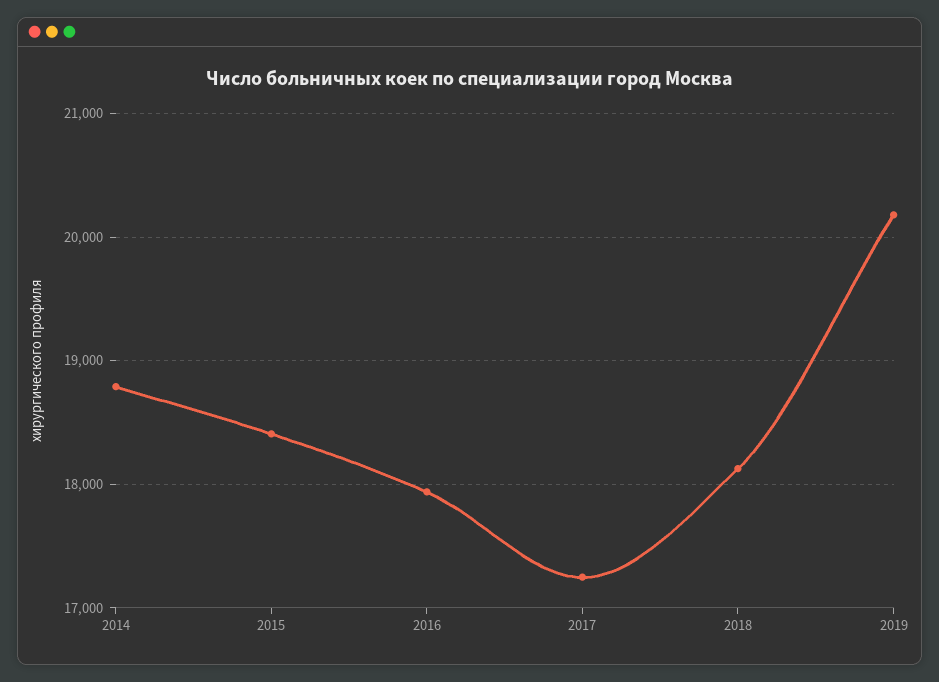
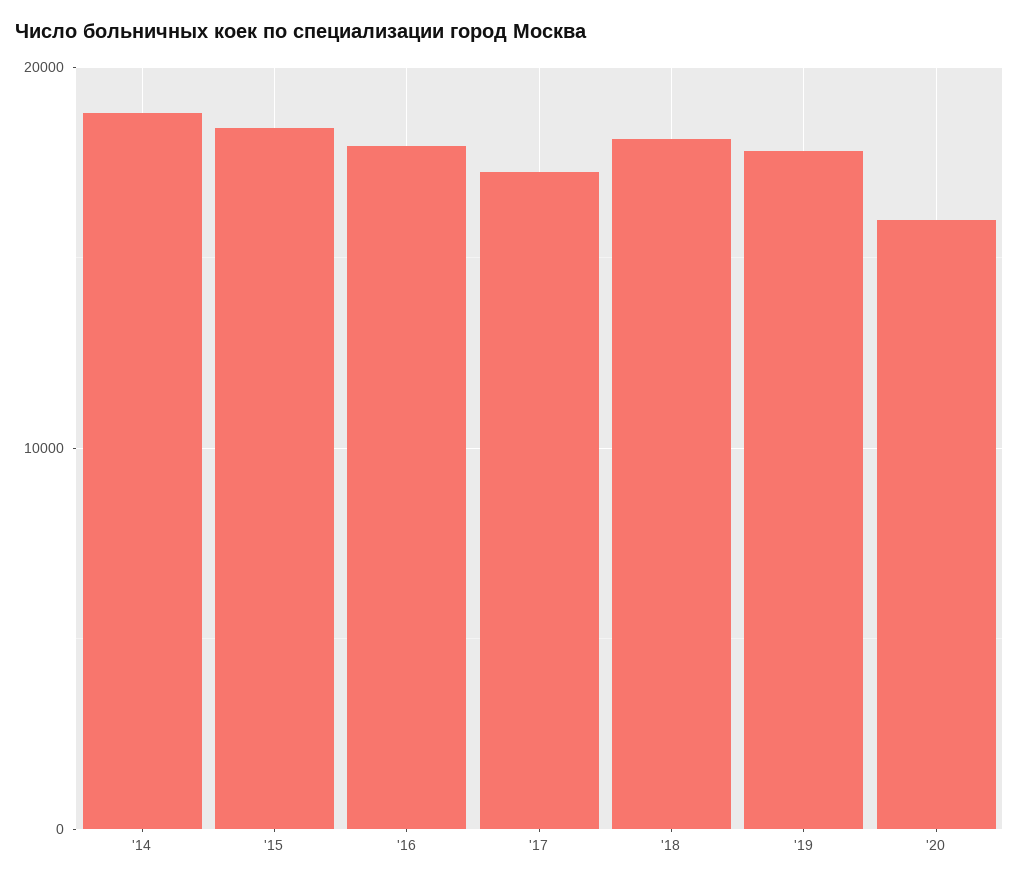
2019: 20200 -> 18000
'20: none -> 16000

